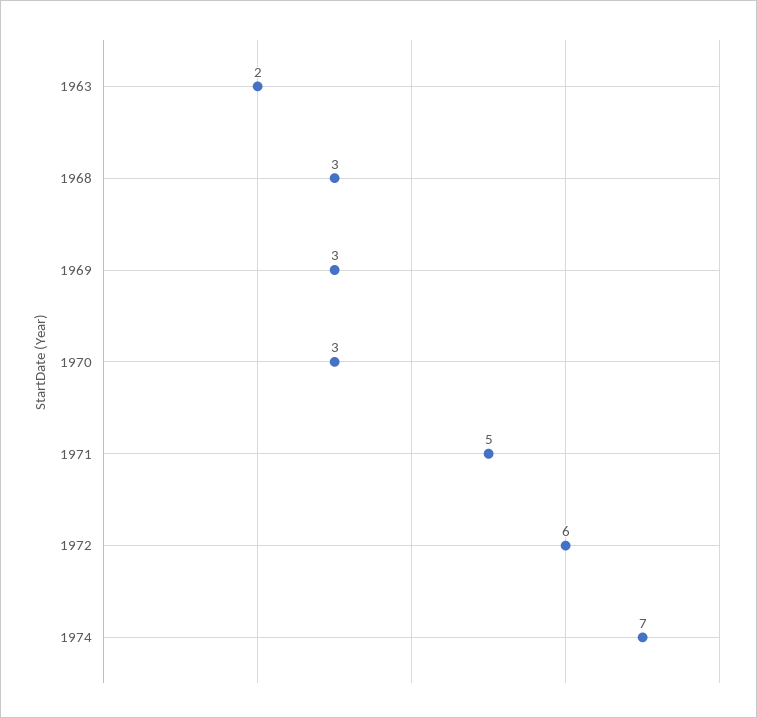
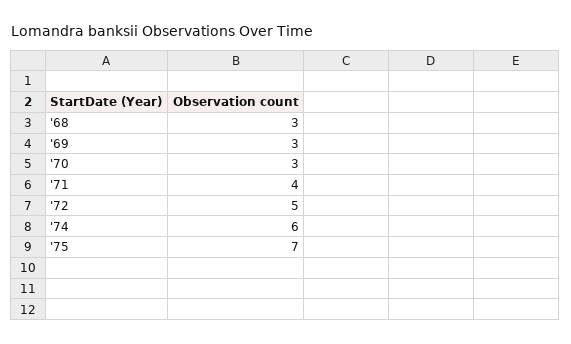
1963: 2 -> none
1971: 5 -> 4
1972: 6 -> 5
1974: 7 -> 6
'75: none -> 7

